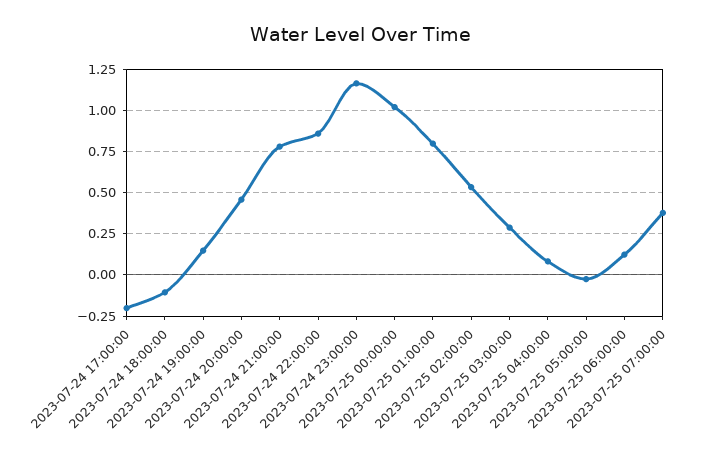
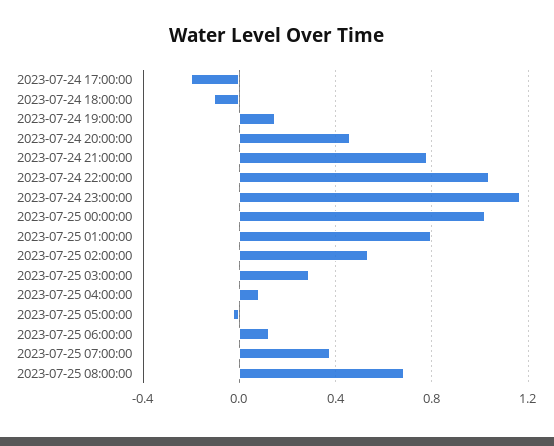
2023-07-24 22:00:00: 0.85 -> 1.05
2023-07-25 08:00:00: none -> 0.7

